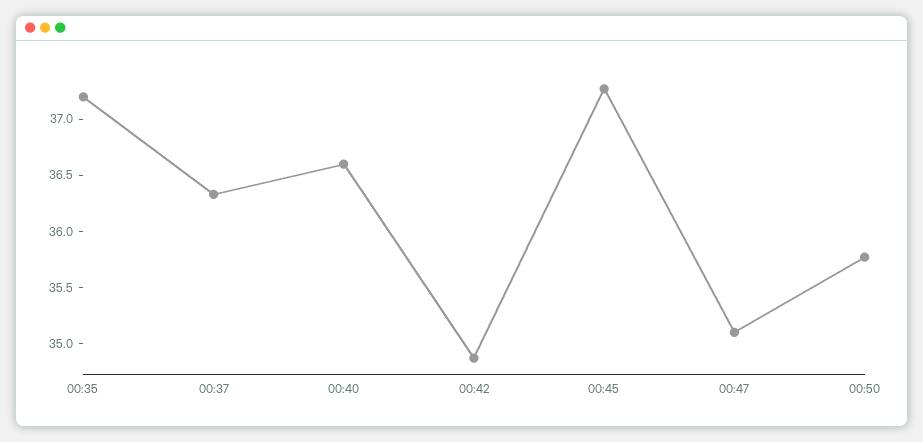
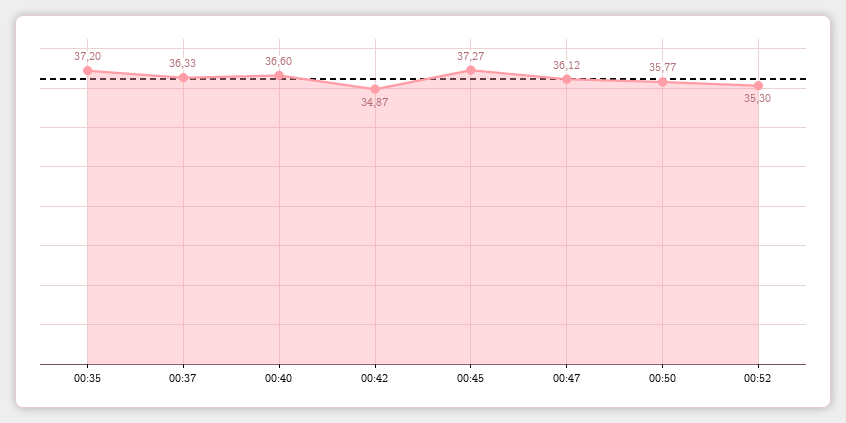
00:47: 35.1 -> 36.12
00:52: none -> 35.3

